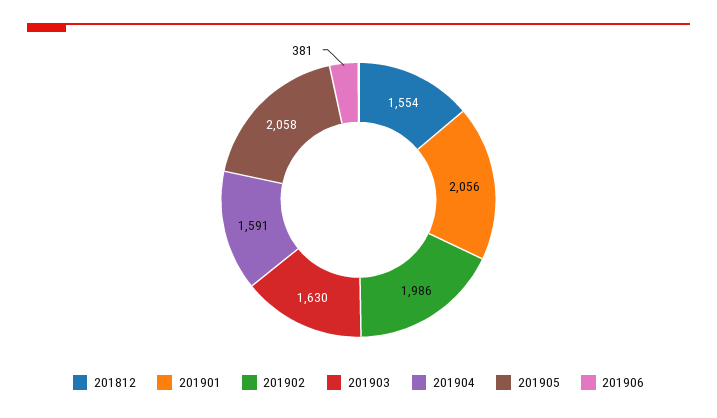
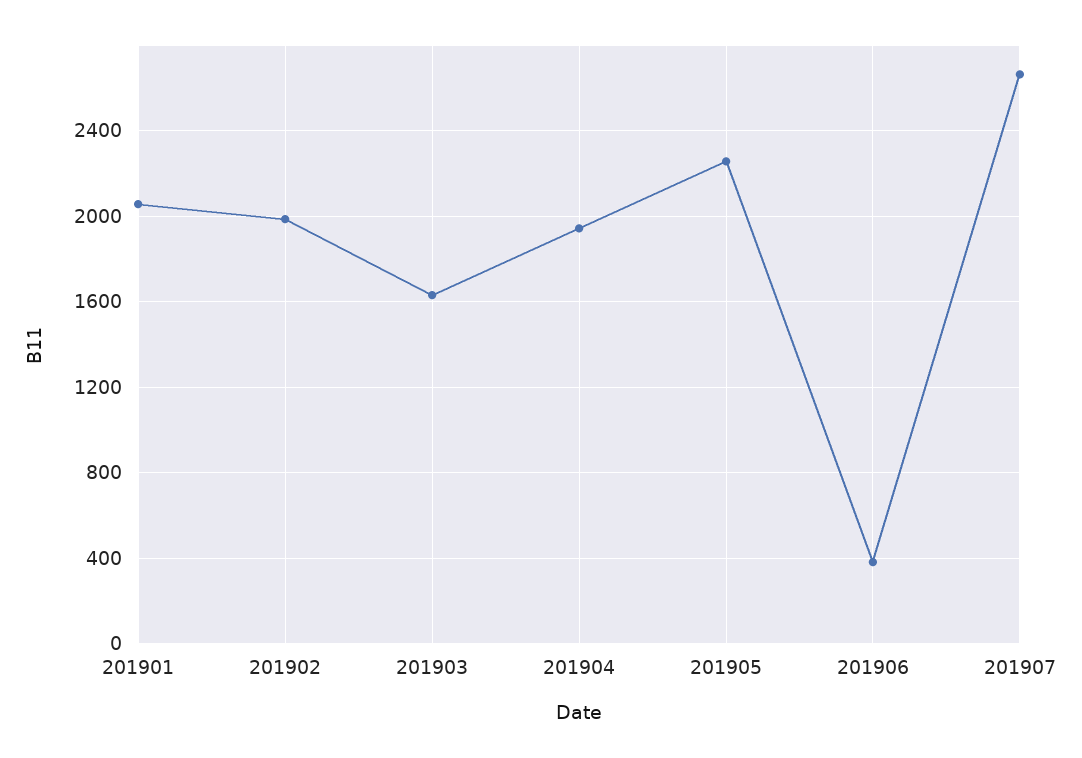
201812: 1554 -> none
201904: 1591 -> 1950
201905: 2058 -> 2250
201907: none -> 2650

